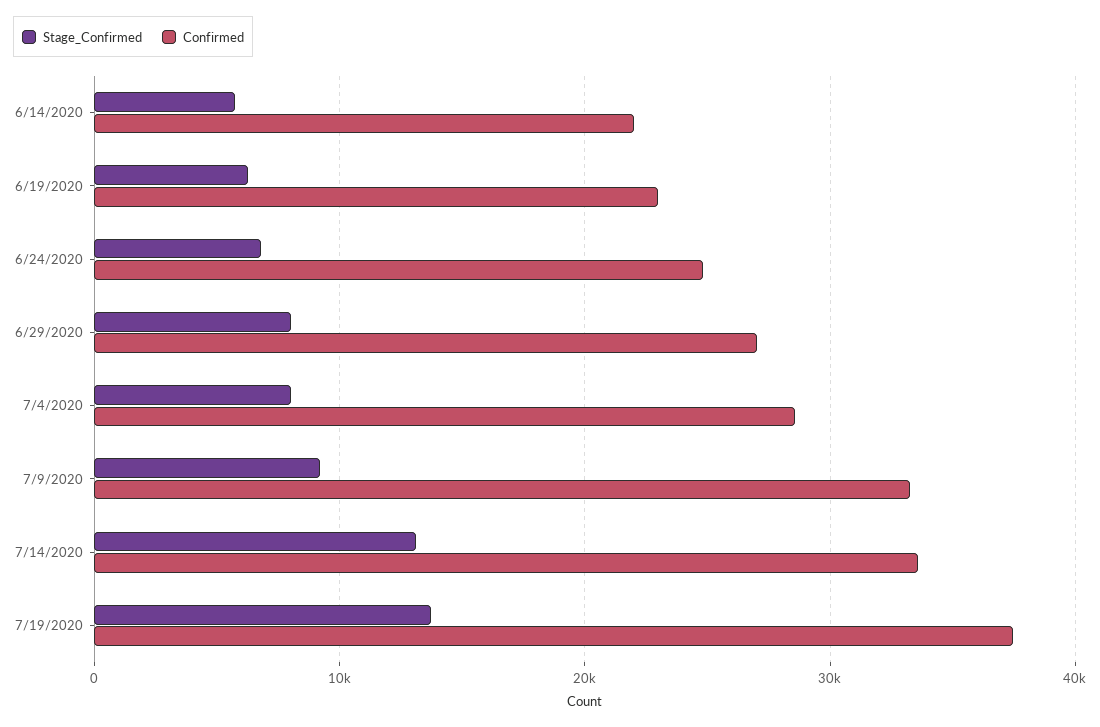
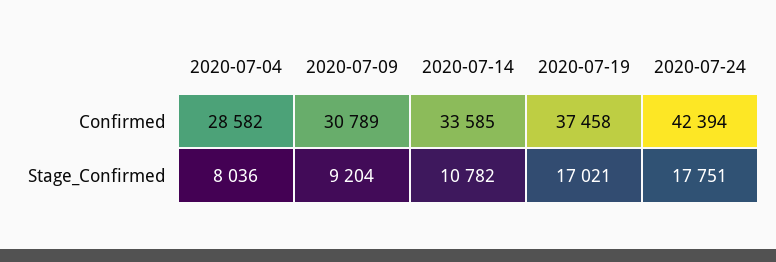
Stage_Confirmed, 6/14/2020: 6000 -> none
Confirmed, 6/14/2020: 22000 -> none
Stage_Confirmed, 6/19/2020: 6000 -> none
Confirmed, 6/19/2020: 23000 -> none
Stage_Confirmed, 6/24/2020: 7000 -> none
Confirmed, 6/24/2020: 25000 -> none
Stage_Confirmed, 6/29/2020: 8000 -> none
Confirmed, 6/29/2020: 27000 -> none
Confirmed, 7/9/2020: 33000 -> 30789
Stage_Confirmed, 7/14/2020: 13000 -> 10782
Stage_Confirmed, 7/19/2020: 14000 -> 17021
Confirmed, 2020-07-24: none -> 42394
Stage_Confirmed, 2020-07-24: none -> 17751

